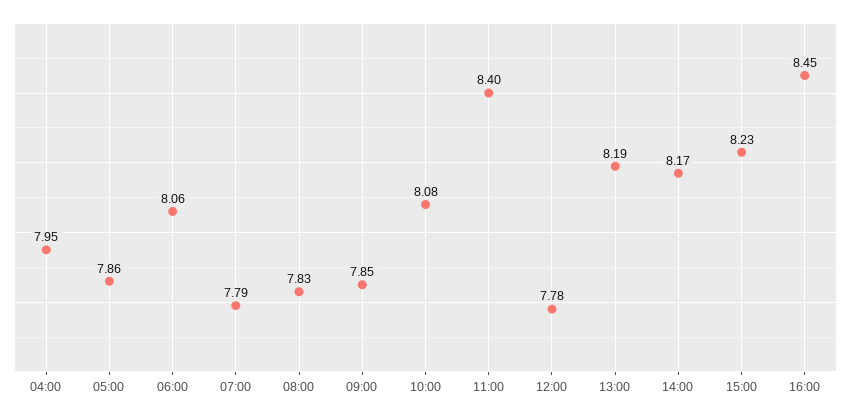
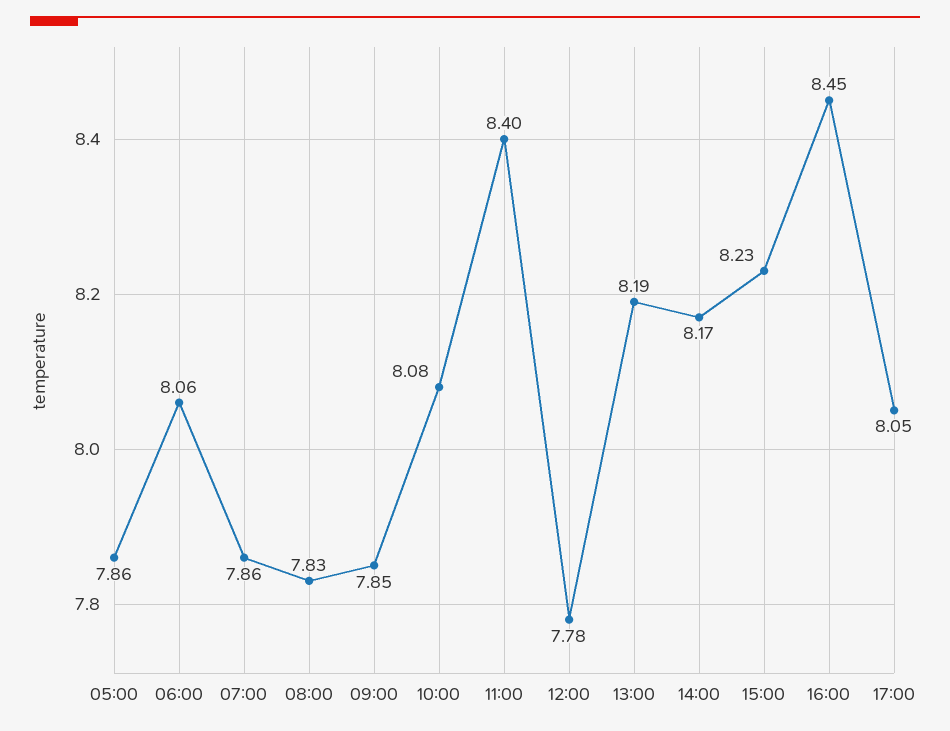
04:00: 7.95 -> none
07:00: 7.79 -> 7.86
17:00: none -> 8.05

